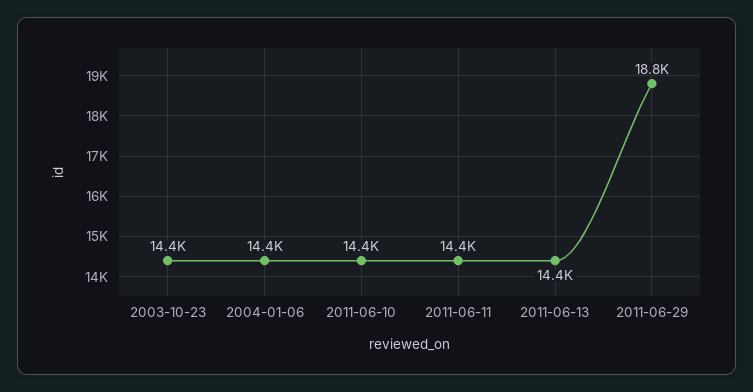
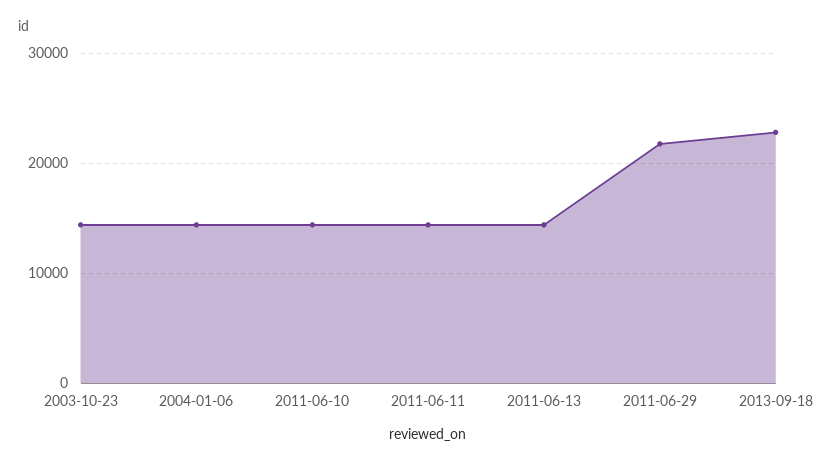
2011-06-29: 18800 -> 22000
2013-09-18: none -> 23000

